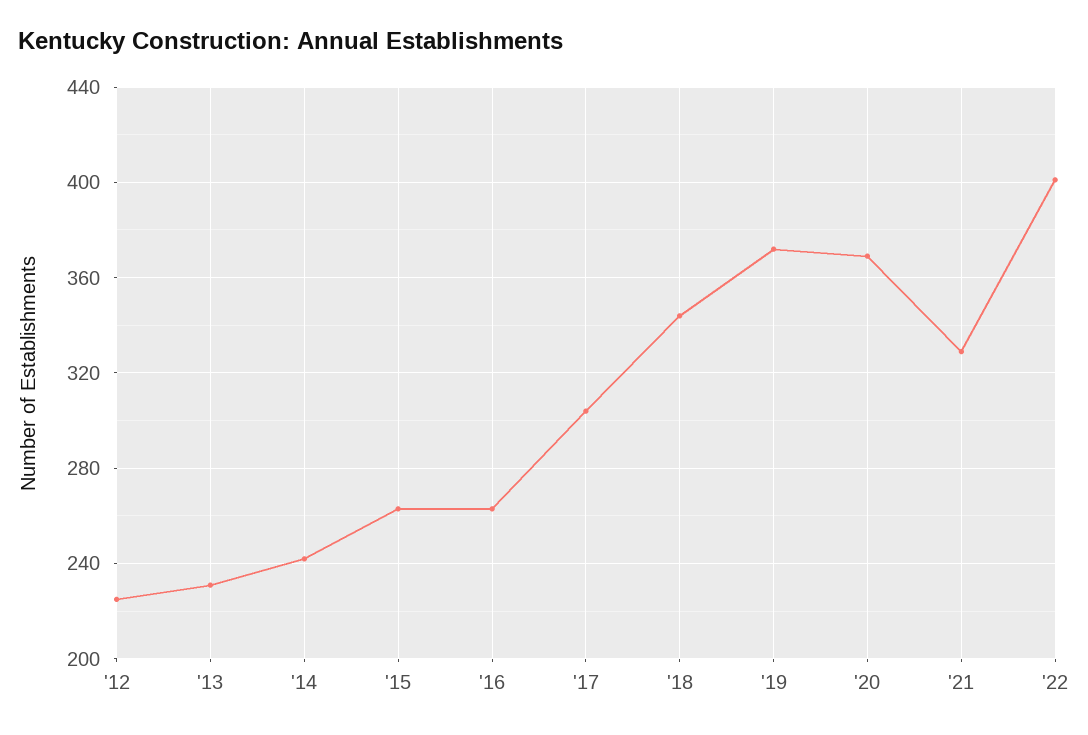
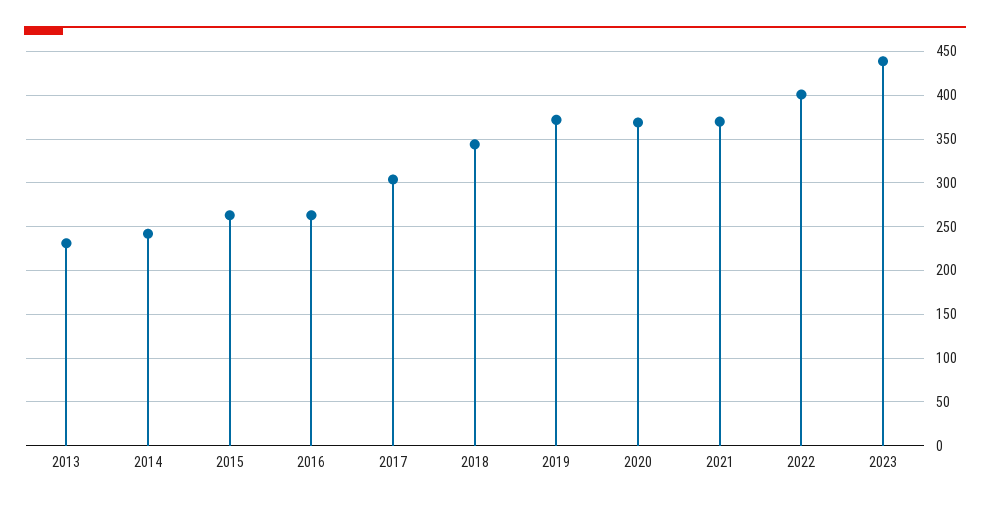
'12: 225 -> none
'21: 330 -> 370
2023: none -> 440

